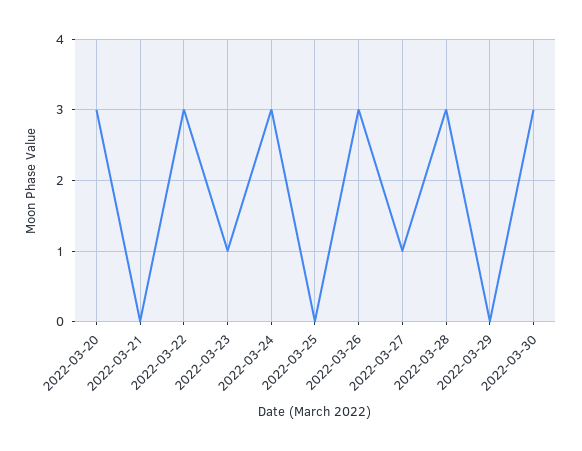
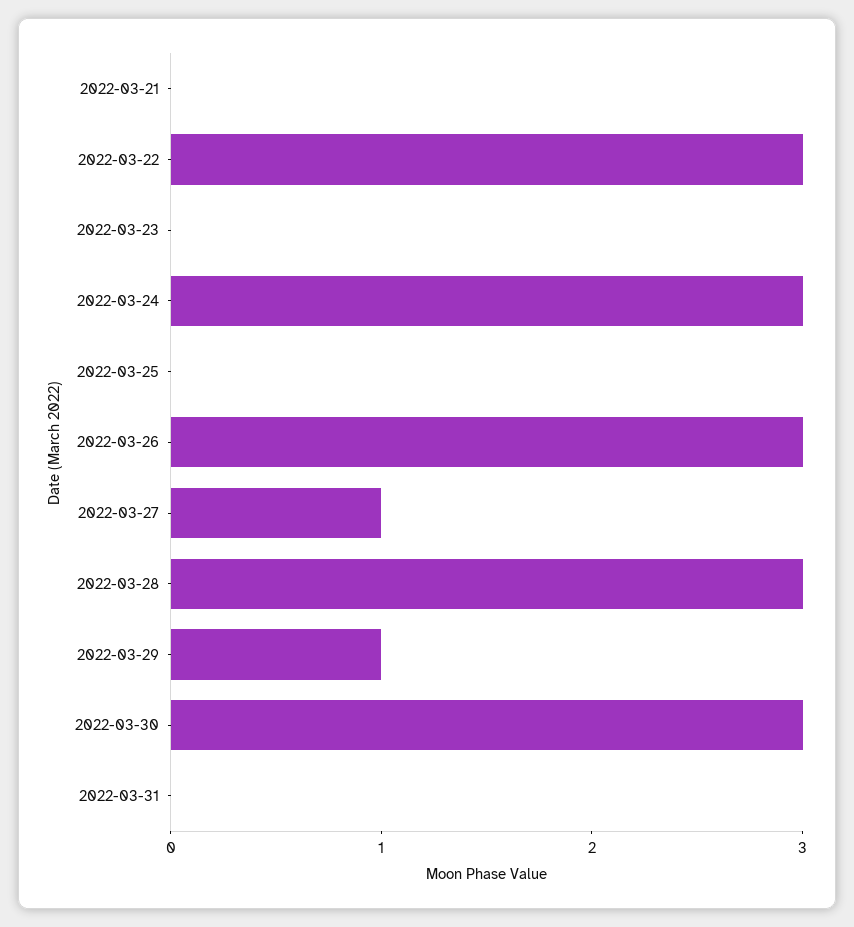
2022-03-20: 3 -> none
2022-03-23: 1 -> 0
2022-03-29: 0 -> 1
2022-03-31: none -> 0

